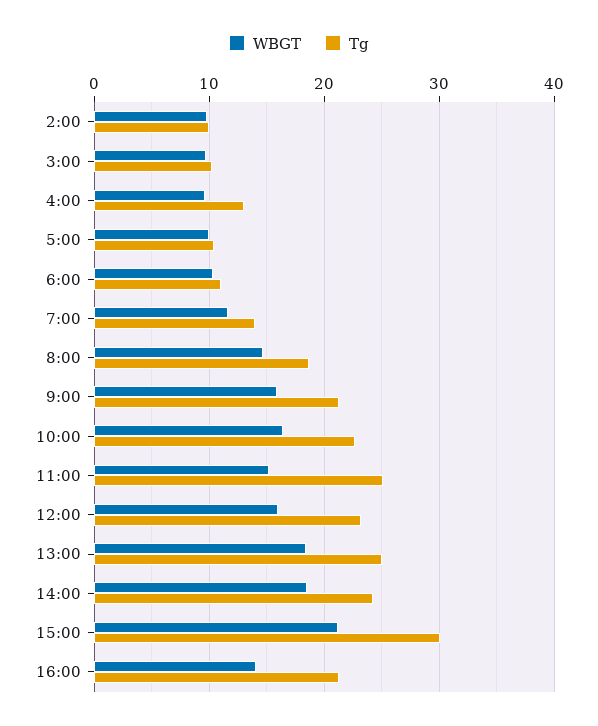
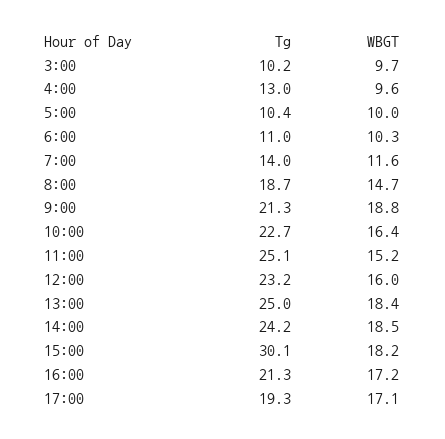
WBGT, 2:00: 10 -> none
Tg, 2:00: 10 -> none
WBGT, 9:00: 16 -> 18.8
WBGT, 15:00: 21 -> 18.2
WBGT, 16:00: 14 -> 17.2
Tg, 17:00: none -> 19.3
WBGT, 17:00: none -> 17.1

